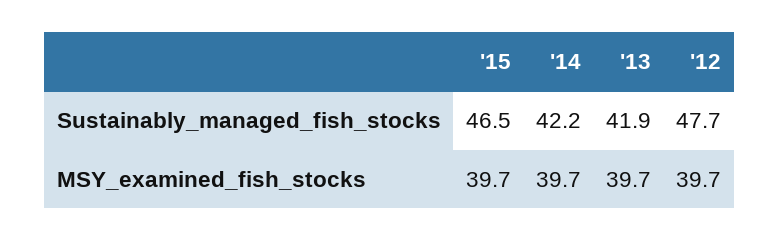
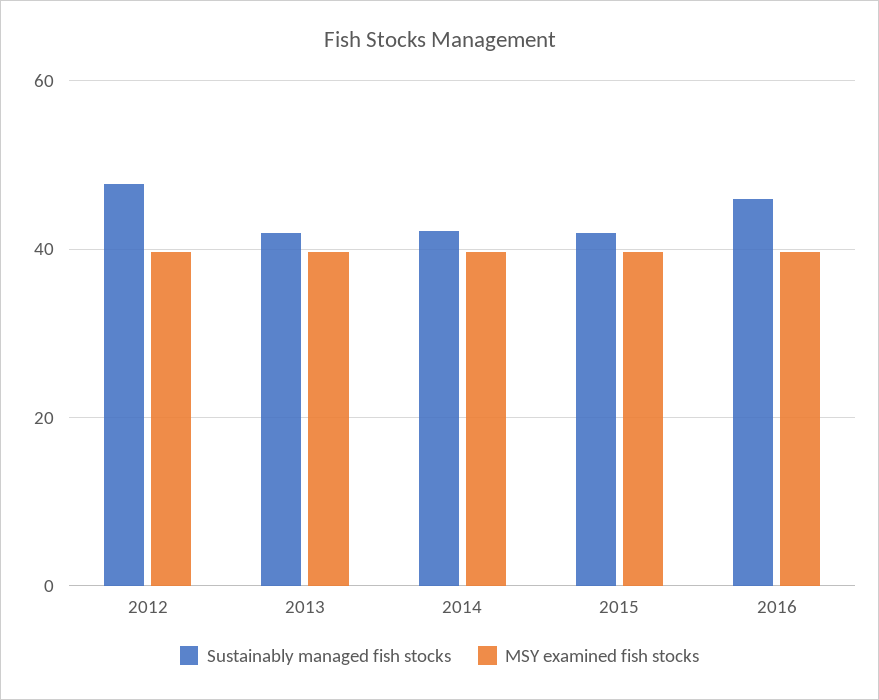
Sustainably_managed_fish_stocks, '15: 46.5 -> 42
Sustainably_managed_fish_stocks, 2016: none -> 46
MSY_examined_fish_stocks, 2016: none -> 40

